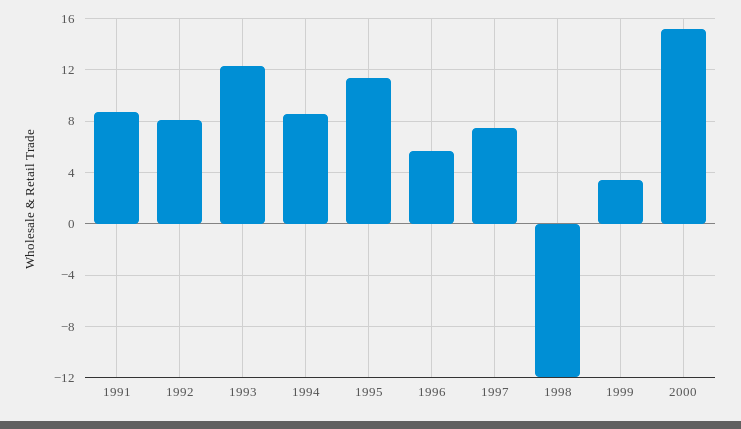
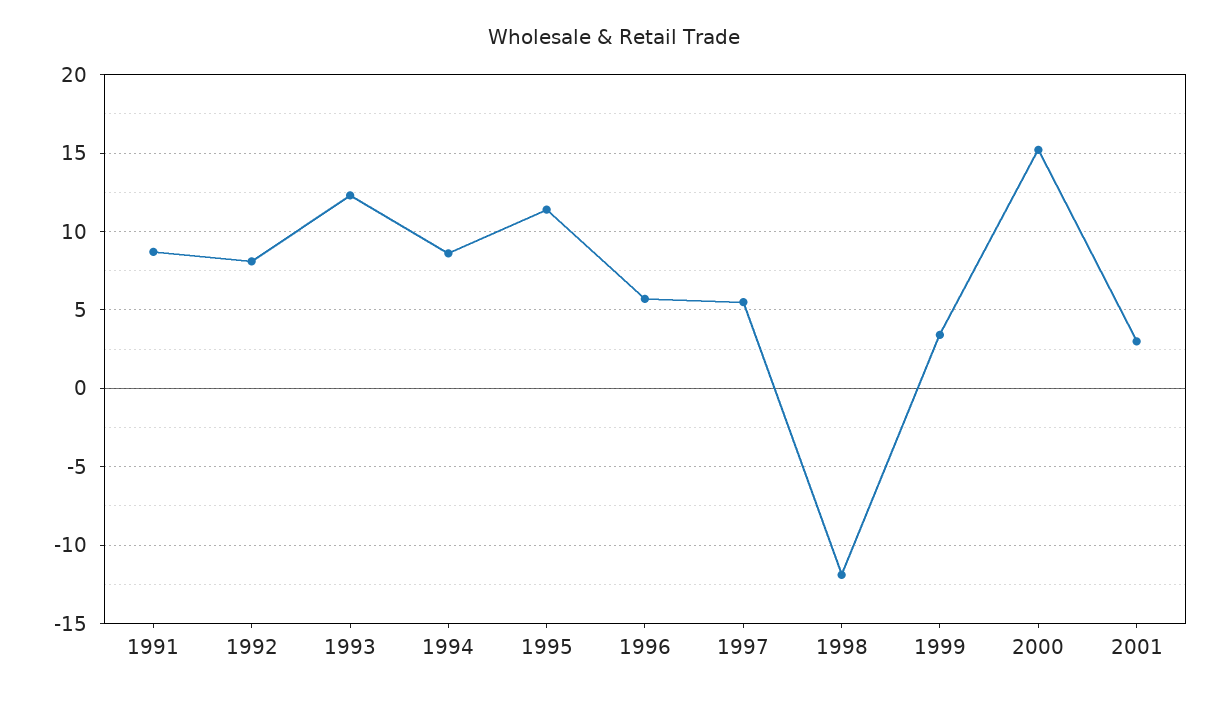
1997: 7.5 -> 5.5
2001: none -> 3

